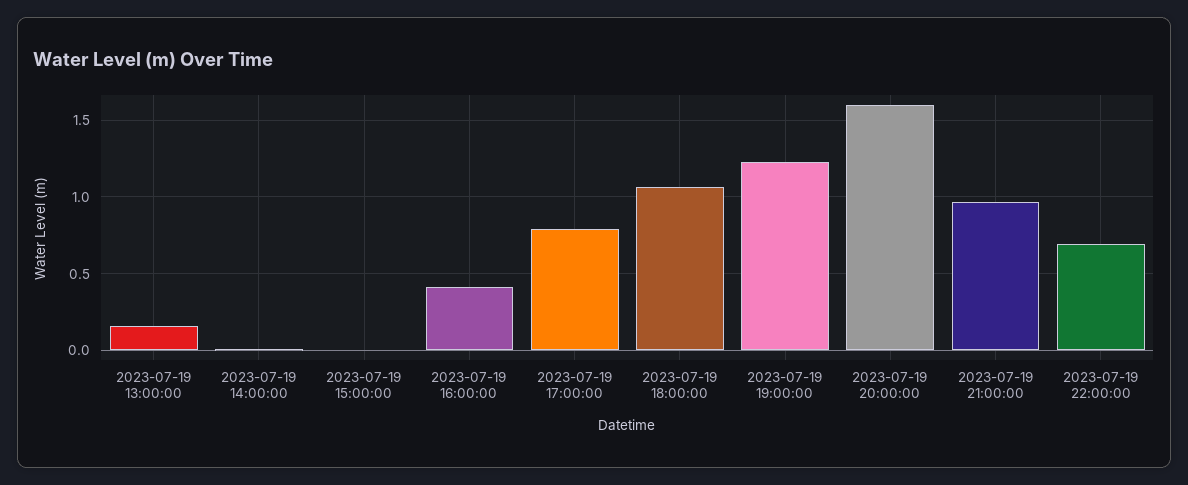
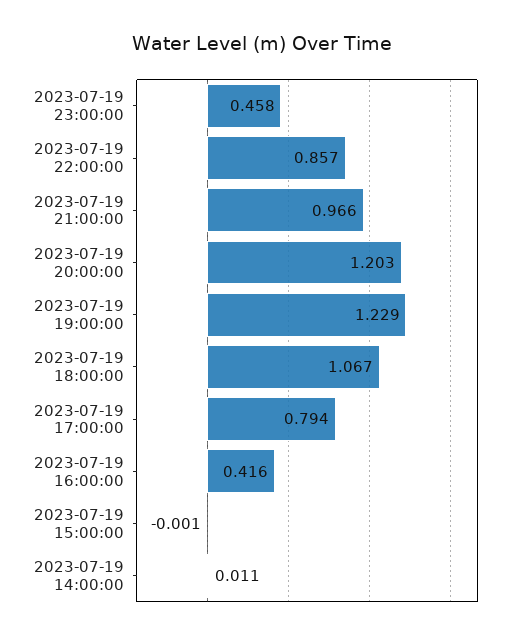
2023-07-19 13:00:00: 0.15 -> none
2023-07-19 20:00:00: 1.6 -> 1.203
2023-07-19 22:00:00: 0.7 -> 0.857
2023-07-19 23:00:00: none -> 0.458

